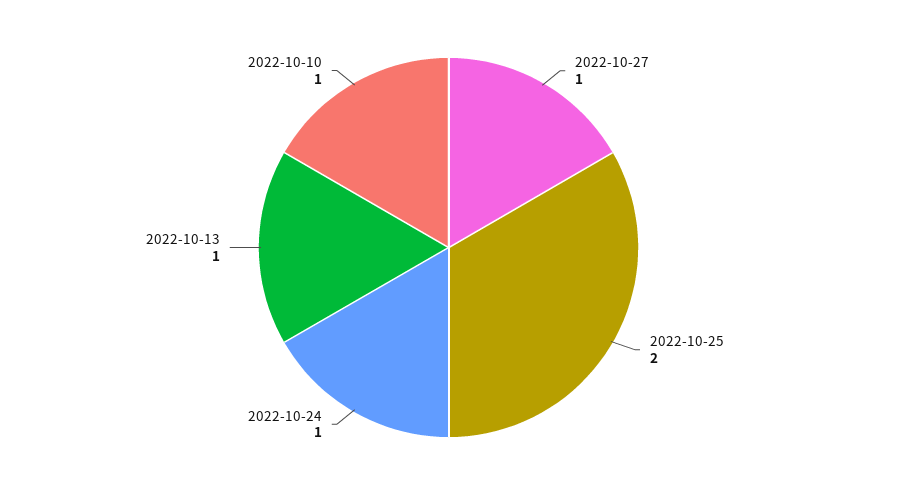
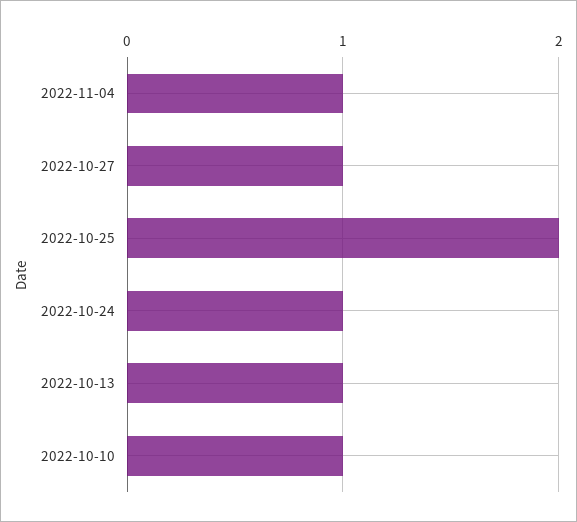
2022-11-04: none -> 1

